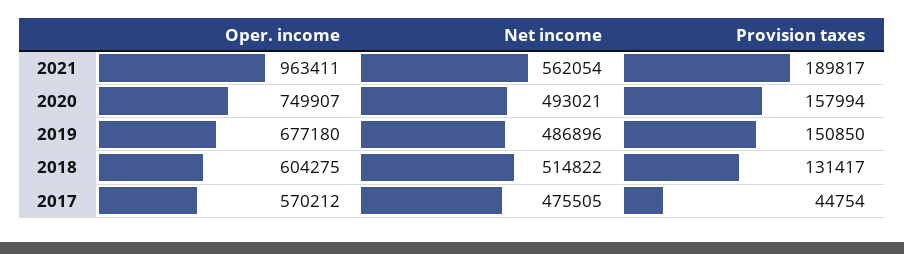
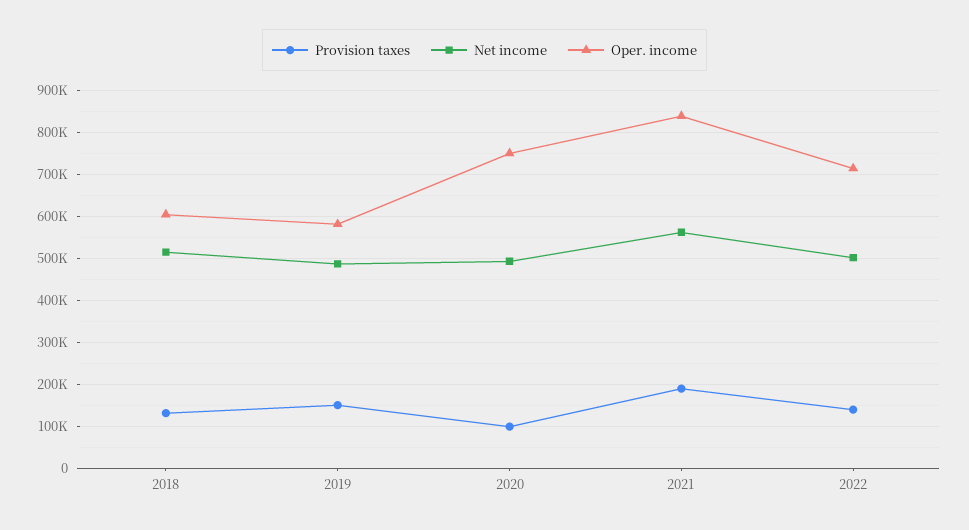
Oper. income, 2021: 963411 -> 840000
Provision taxes, 2020: 157994 -> 100000
Oper. income, 2019: 677180 -> 580000
Oper. income, 2017: 570212 -> none
Net income, 2017: 475505 -> none
Provision taxes, 2017: 44754 -> none
Provision taxes, 2022: none -> 140000
Net income, 2022: none -> 500000
Oper. income, 2022: none -> 720000

